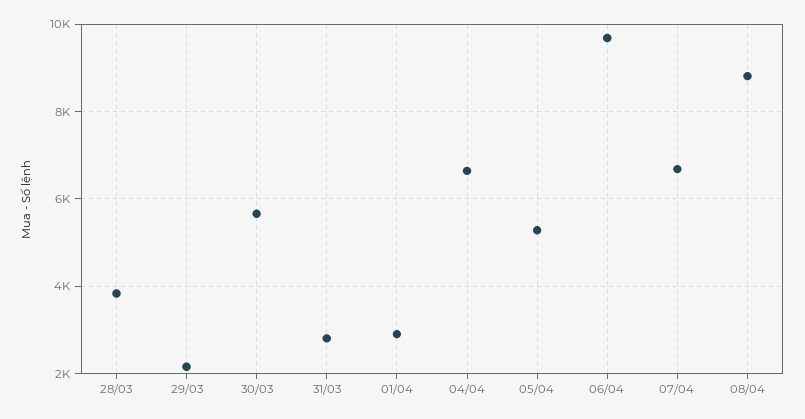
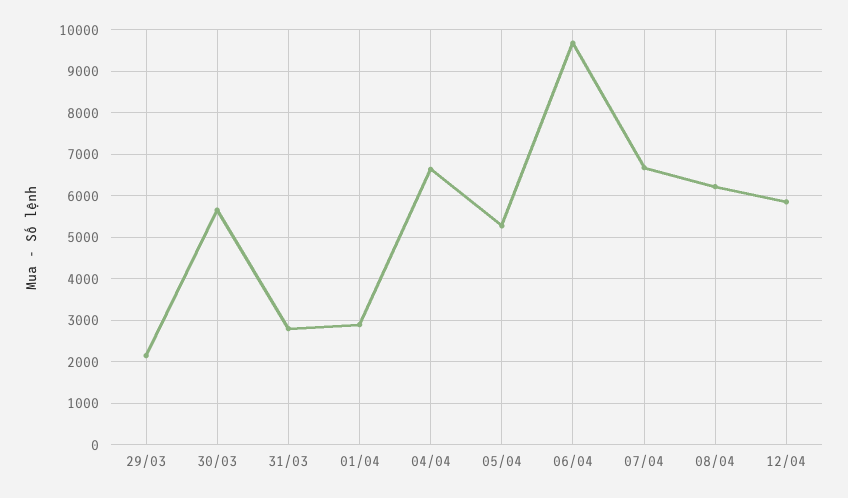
28/03: 3800 -> none
08/04: 8800 -> 6200
12/04: none -> 5800

